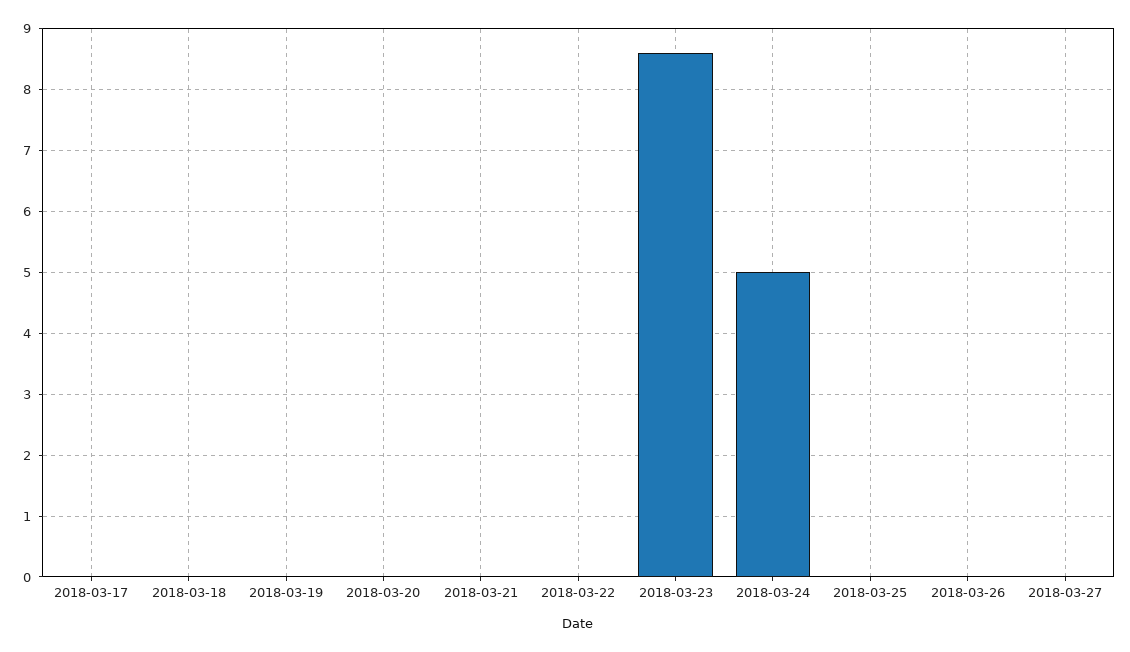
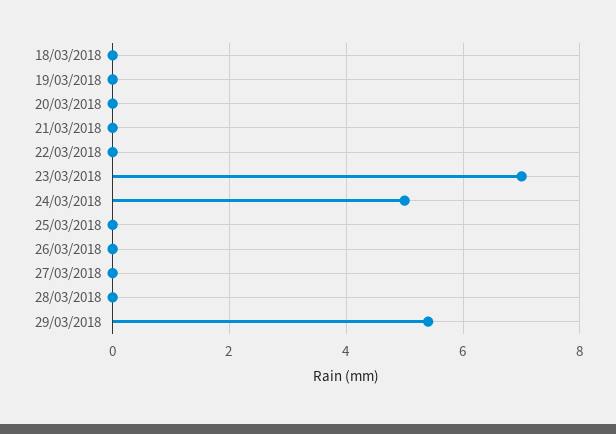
2018-03-17: 0 -> none
2018-03-23: 8.6 -> 7
28/03/2018: none -> 0
29/03/2018: none -> 5.5

